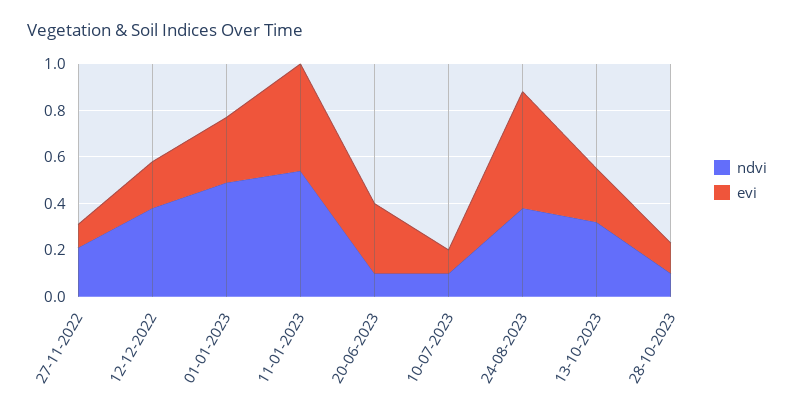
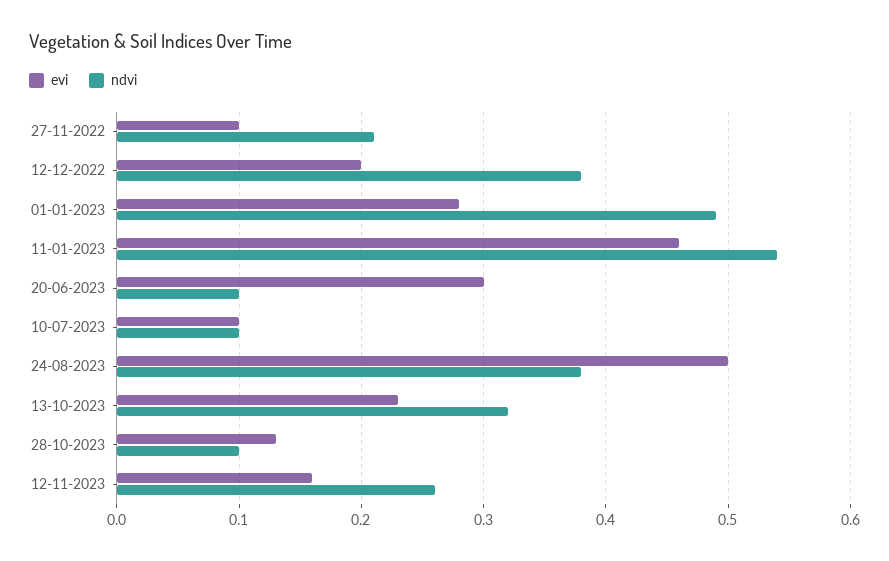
evi, 12-11-2023: none -> 0.16
ndvi, 12-11-2023: none -> 0.26

